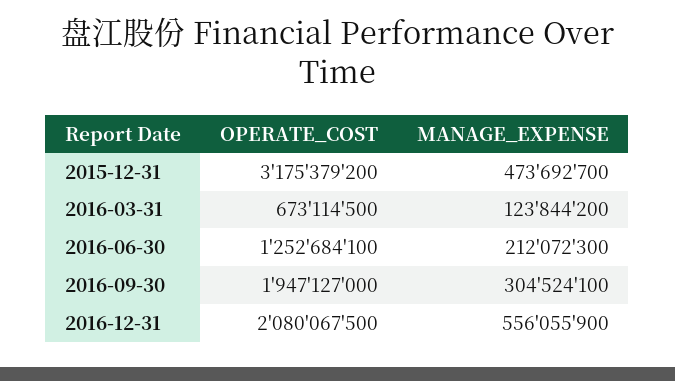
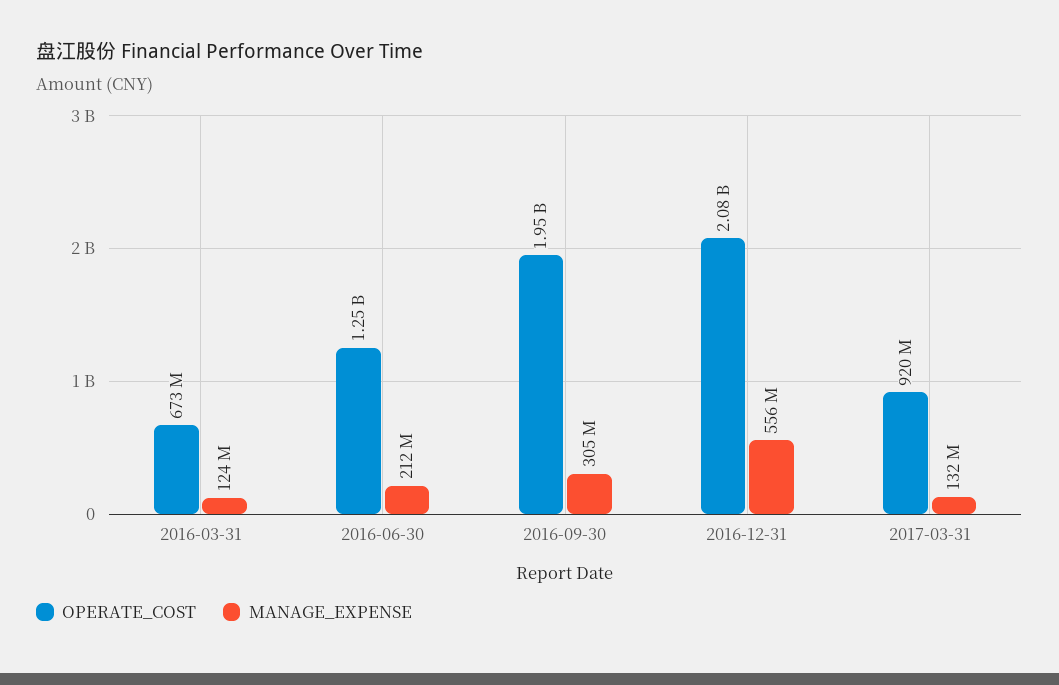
OPERATE_COST, 2015-12-31: 3175379200 -> none
MANAGE_EXPENSE, 2015-12-31: 473692700 -> none
OPERATE_COST, 2017-03-31: none -> 920000000
MANAGE_EXPENSE, 2017-03-31: none -> 132000000

